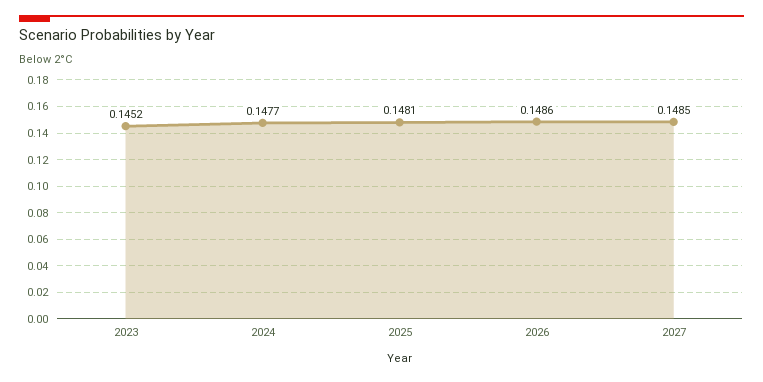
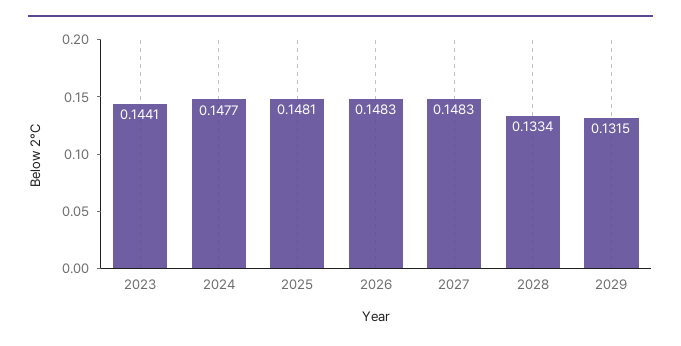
2023: 0.1452 -> 0.1441
2026: 0.1486 -> 0.1483
2027: 0.1485 -> 0.1483
2028: none -> 0.1334
2029: none -> 0.1315

